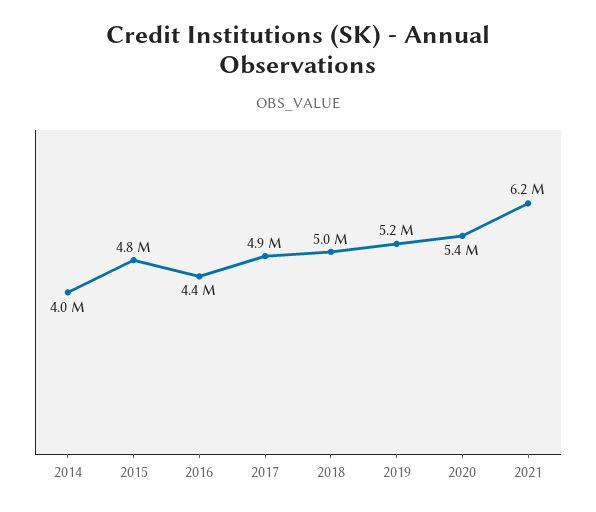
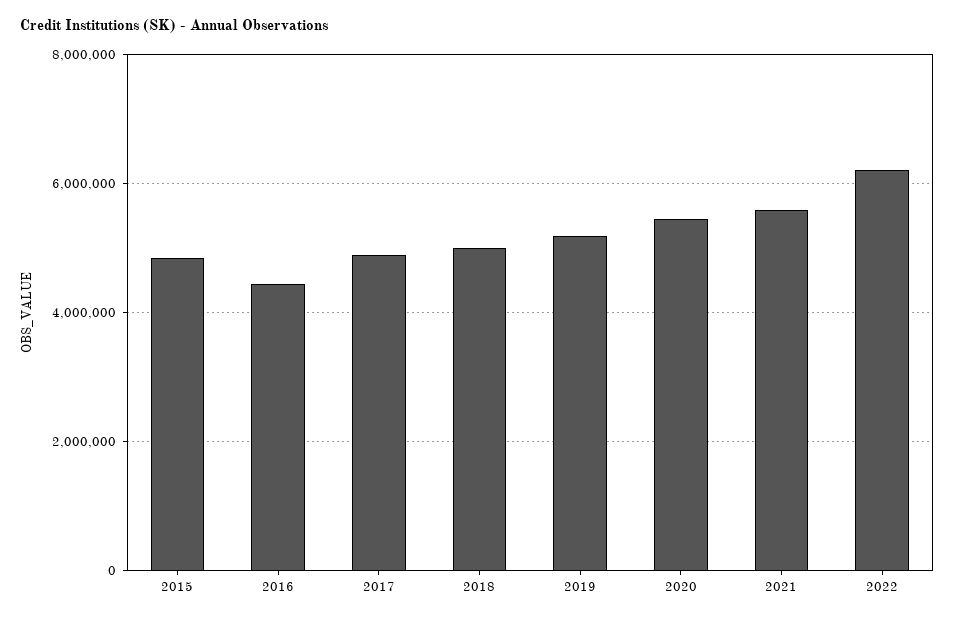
2014: 4000000 -> none
2021: 6200000 -> 5600000
2022: none -> 6200000

